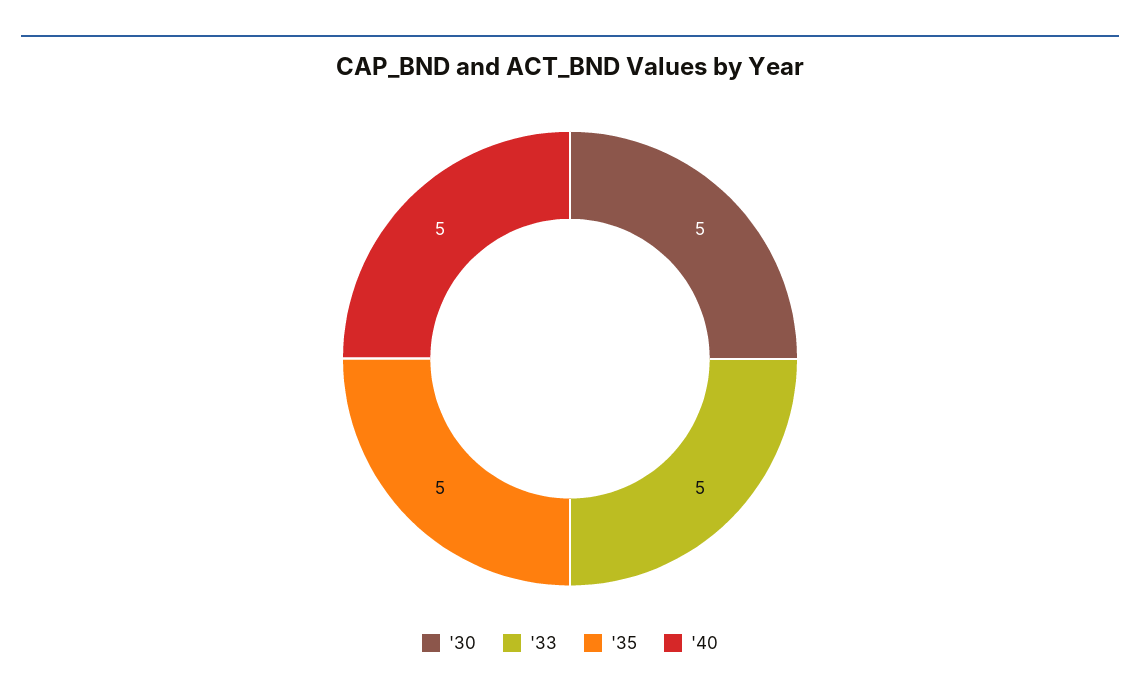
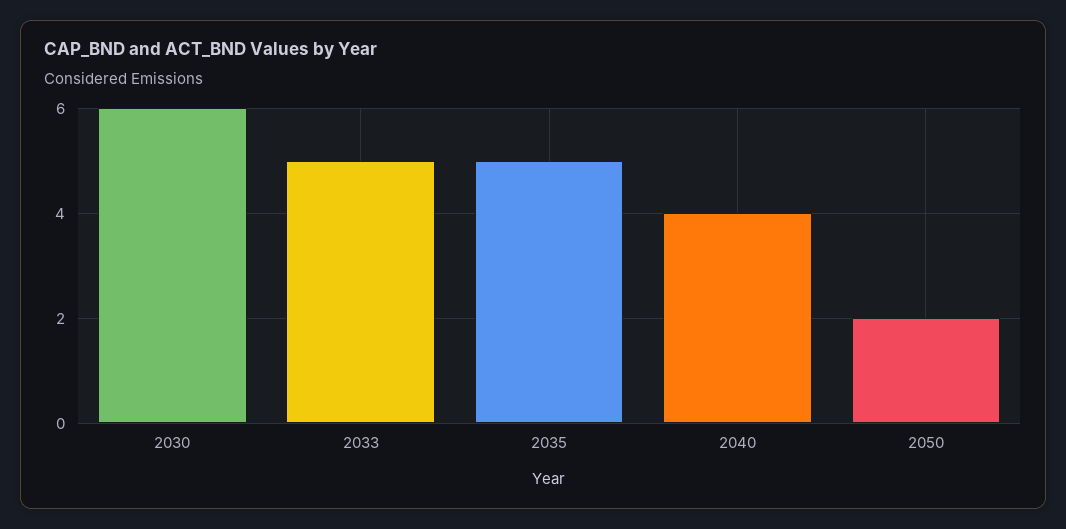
'30: 5 -> 6
'40: 5 -> 4
2050: none -> 2

